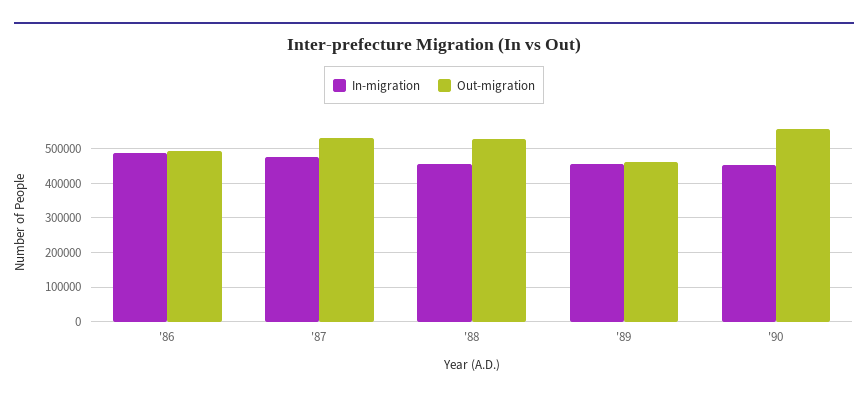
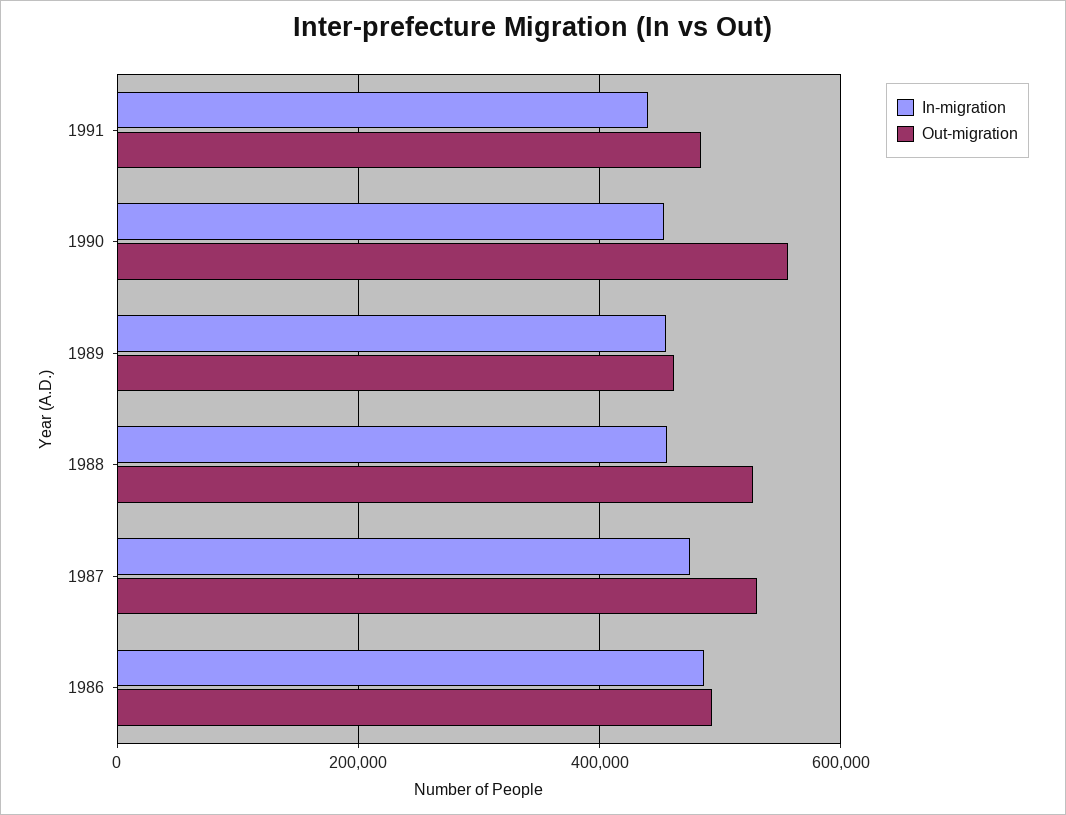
In-migration, 1991: none -> 440000
Out-migration, 1991: none -> 480000

